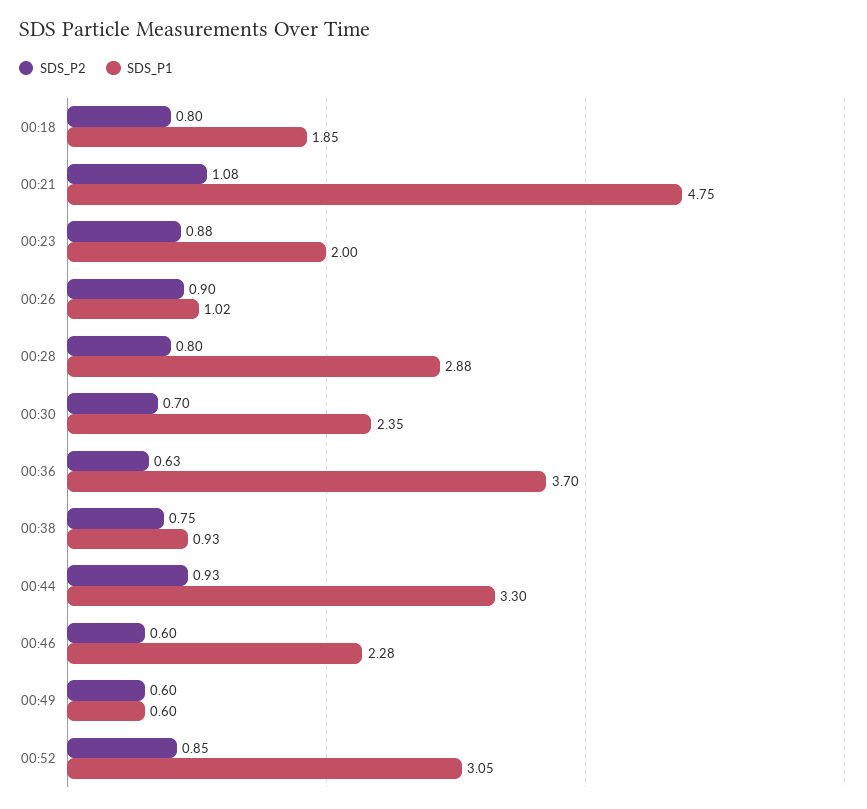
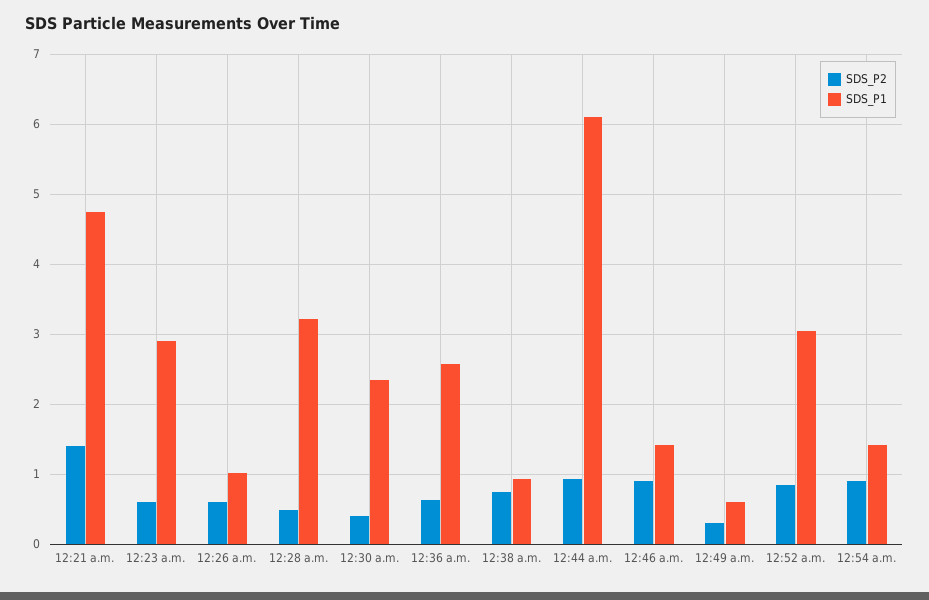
SDS_P2, 00:18: 0.8 -> none
SDS_P1, 00:18: 1.85 -> none
SDS_P2, 00:21: 1.08 -> 1.4
SDS_P2, 00:23: 0.88 -> 0.6
SDS_P1, 00:23: 2 -> 2.9
SDS_P2, 00:26: 0.9 -> 0.6
SDS_P2, 00:28: 0.8 -> 0.5
SDS_P1, 00:28: 2.88 -> 3.2
SDS_P2, 00:30: 0.7 -> 0.4
SDS_P1, 00:36: 3.7 -> 2.6
SDS_P1, 00:44: 3.3 -> 6.1
SDS_P2, 00:46: 0.6 -> 0.9
SDS_P1, 00:46: 2.28 -> 1.4
SDS_P2, 00:49: 0.6 -> 0.3
SDS_P2, 12:54 a.m.: none -> 0.9
SDS_P1, 12:54 a.m.: none -> 1.4

